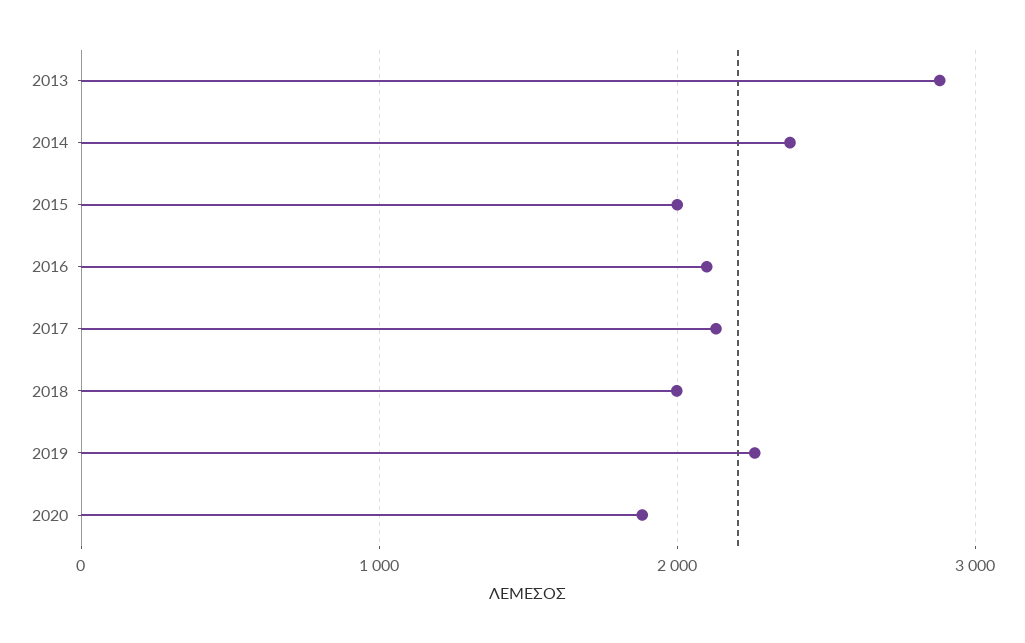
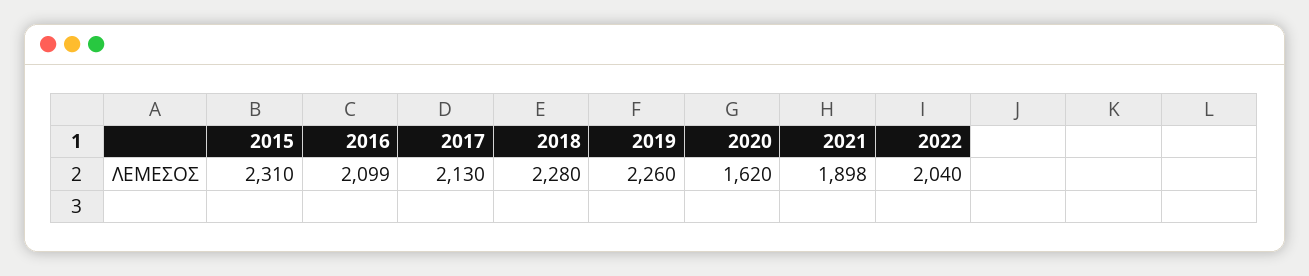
2013: 2900 -> none
2014: 2400 -> none
2015: 2000 -> 2310
2018: 2000 -> 2280
2020: 1900 -> 1620
2021: none -> 1898
2022: none -> 2040

